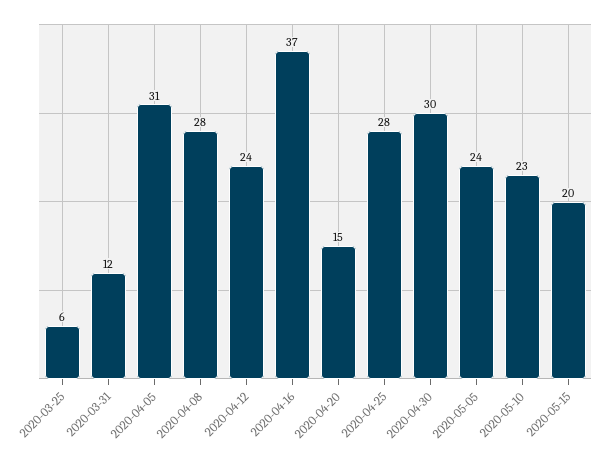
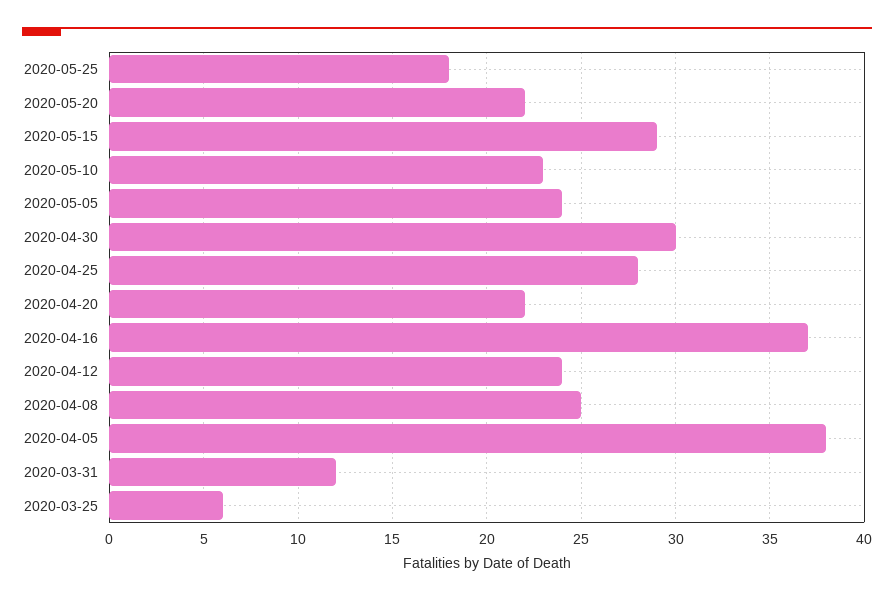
2020-04-05: 31 -> 38
2020-04-08: 28 -> 25
2020-04-20: 15 -> 22
2020-05-15: 20 -> 29
2020-05-25: none -> 18
2020-05-20: none -> 22

